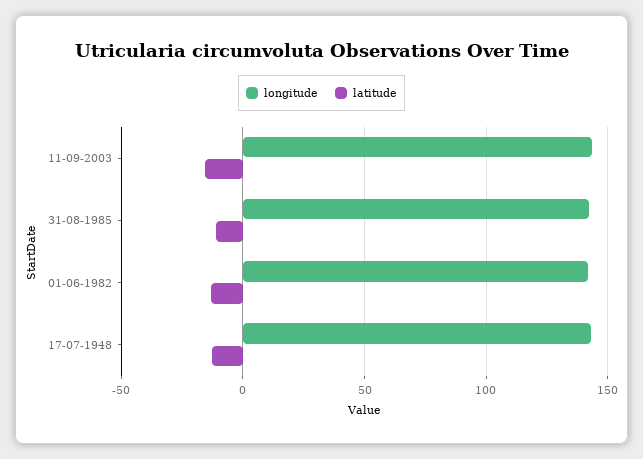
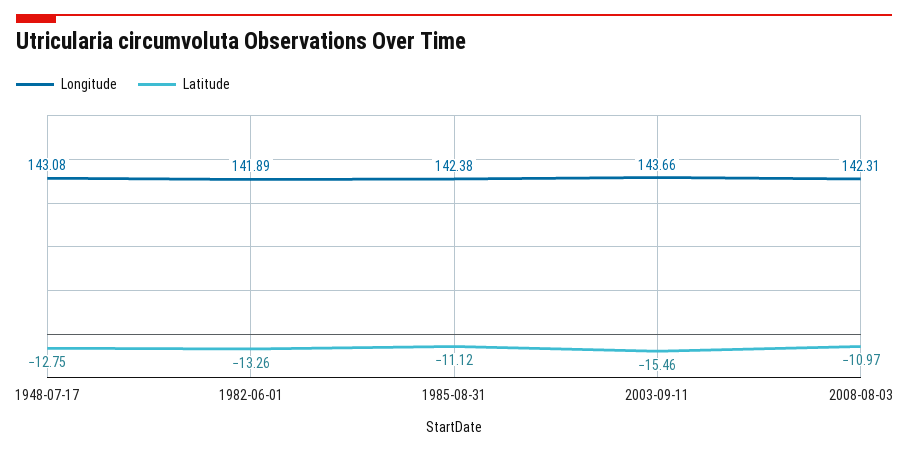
longitude, 2008-08-03: none -> 142.31
latitude, 2008-08-03: none -> -10.97

